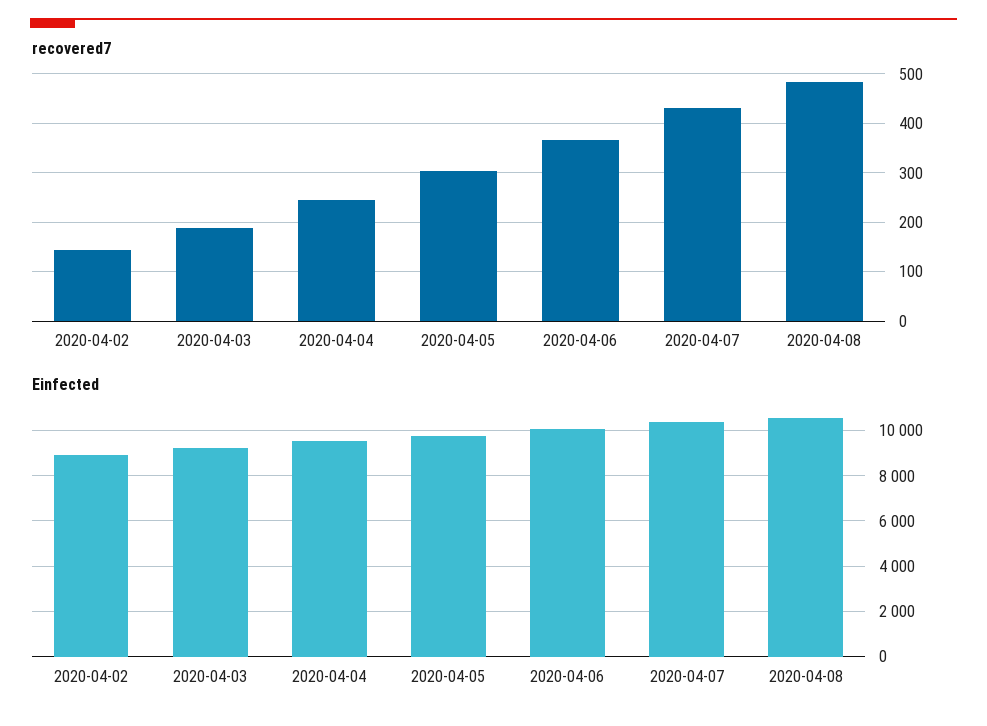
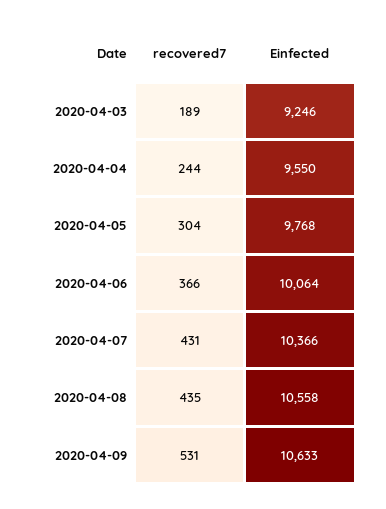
recovered7, 2020-04-02: 140 -> none
recovered7, 2020-04-08: 480 -> 435
Einfected, 2020-04-02: 9000 -> none
recovered7, 2020-04-09: none -> 531
Einfected, 2020-04-09: none -> 10633

